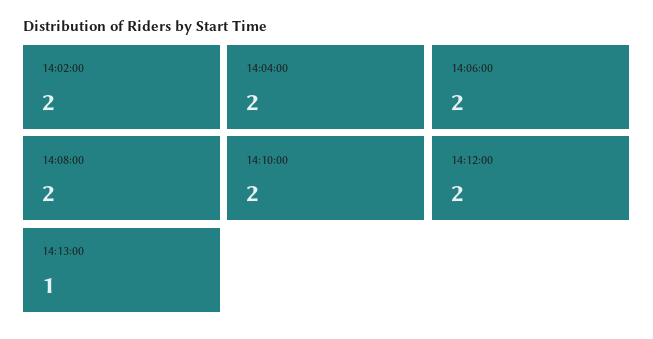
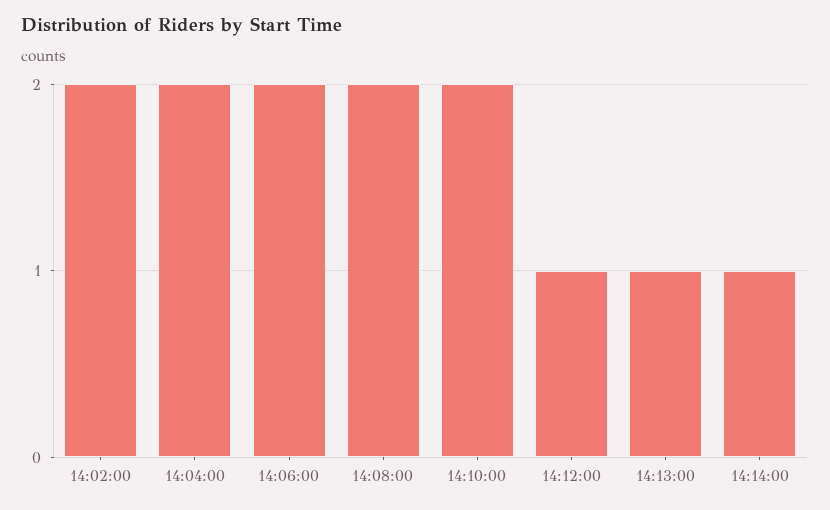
14:12:00: 2 -> 1
14:14:00: none -> 1

